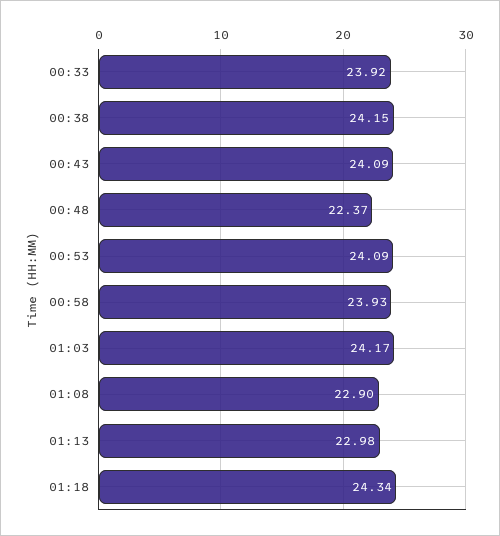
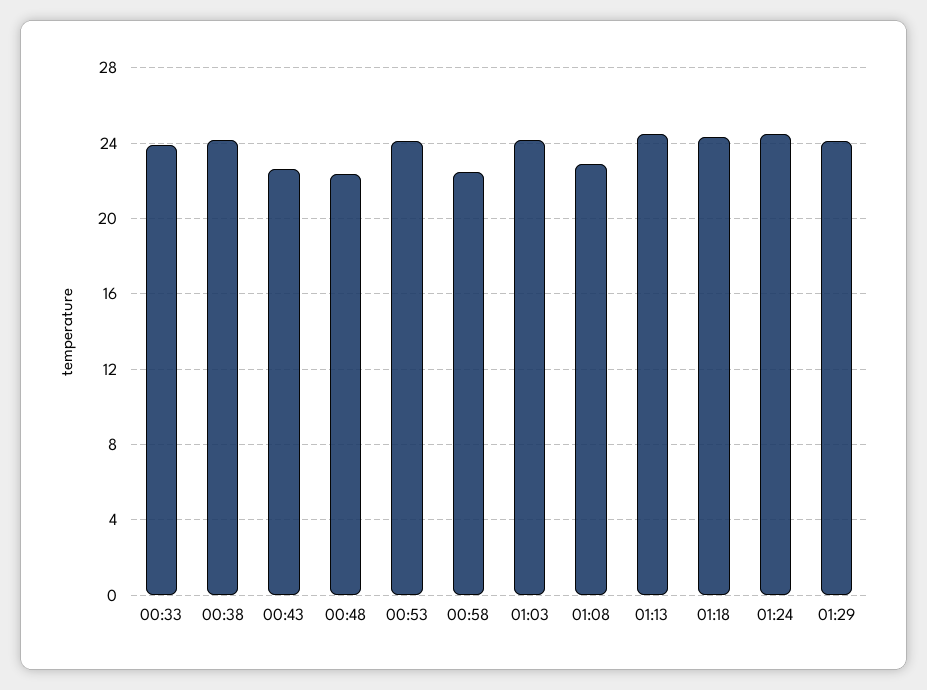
00:43: 24.09 -> 22.5
00:58: 23.93 -> 22.5
01:13: 22.98 -> 24.5
01:24: none -> 24.5
01:29: none -> 24

